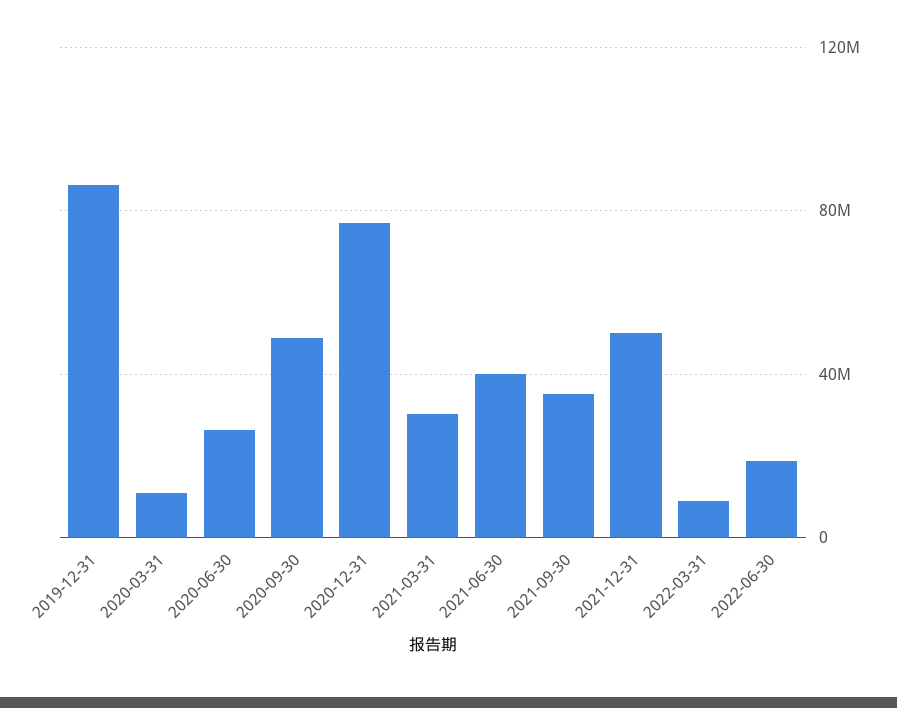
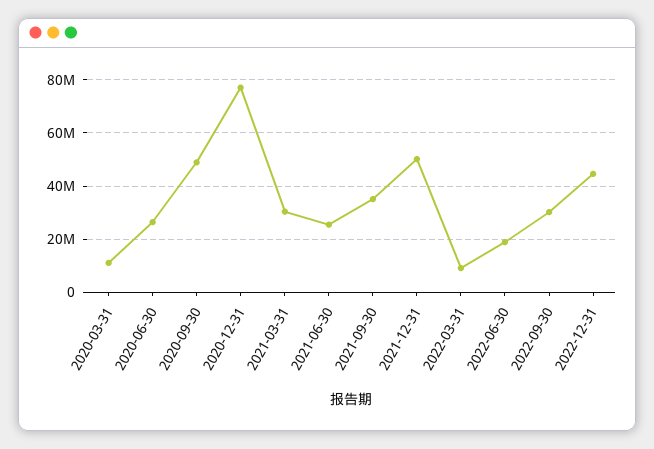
2019-12-31: 85000000 -> none
2021-06-30: 40000000 -> 25000000
2022-09-30: none -> 30000000
2022-12-31: none -> 45000000

